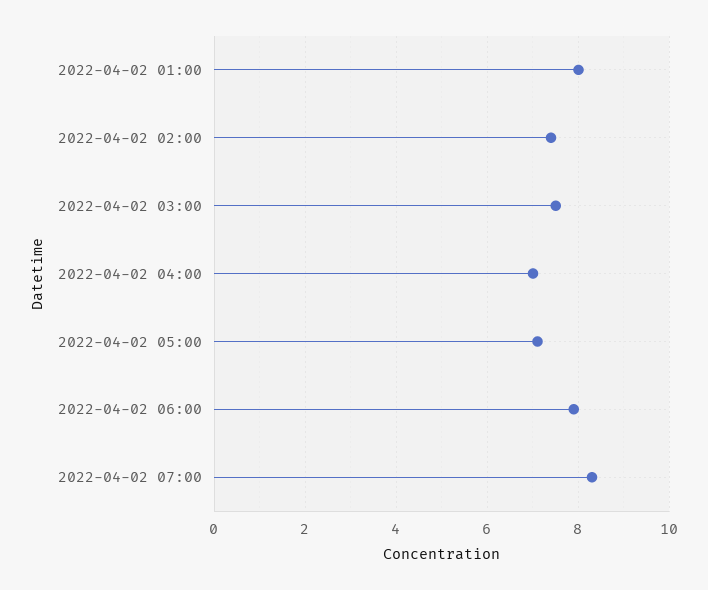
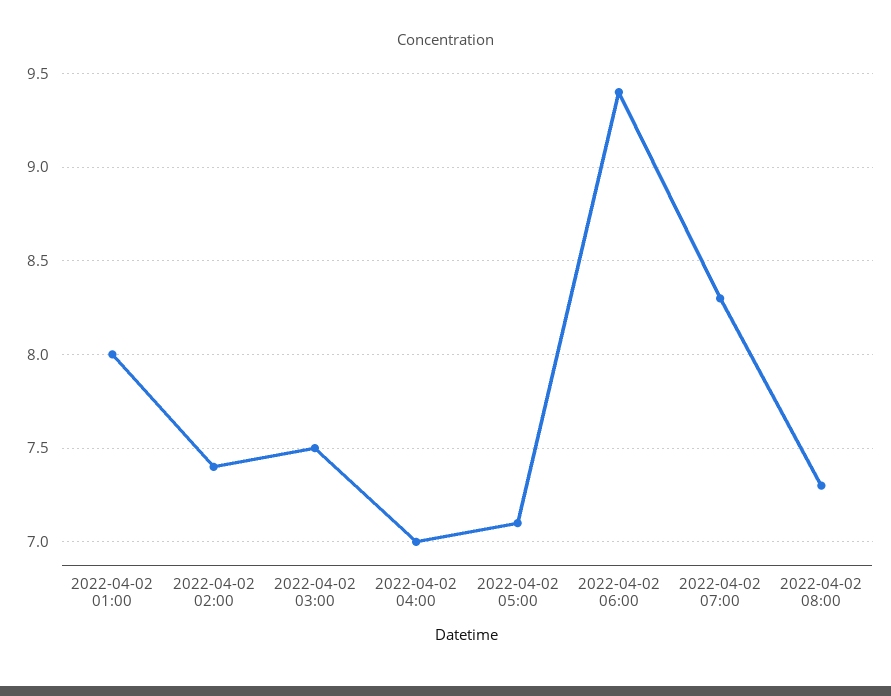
2022-04-02 06:00: 8 -> 9.4
2022-04-02 08:00: none -> 7.3

